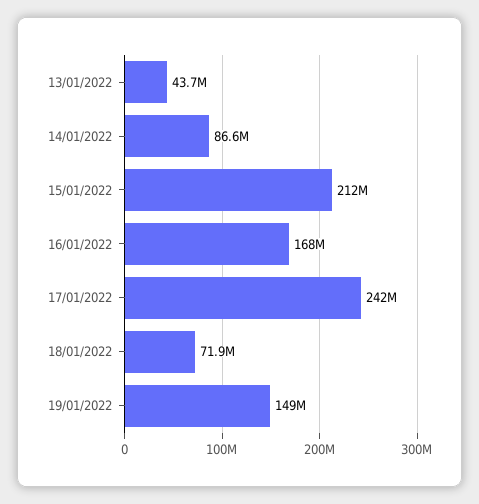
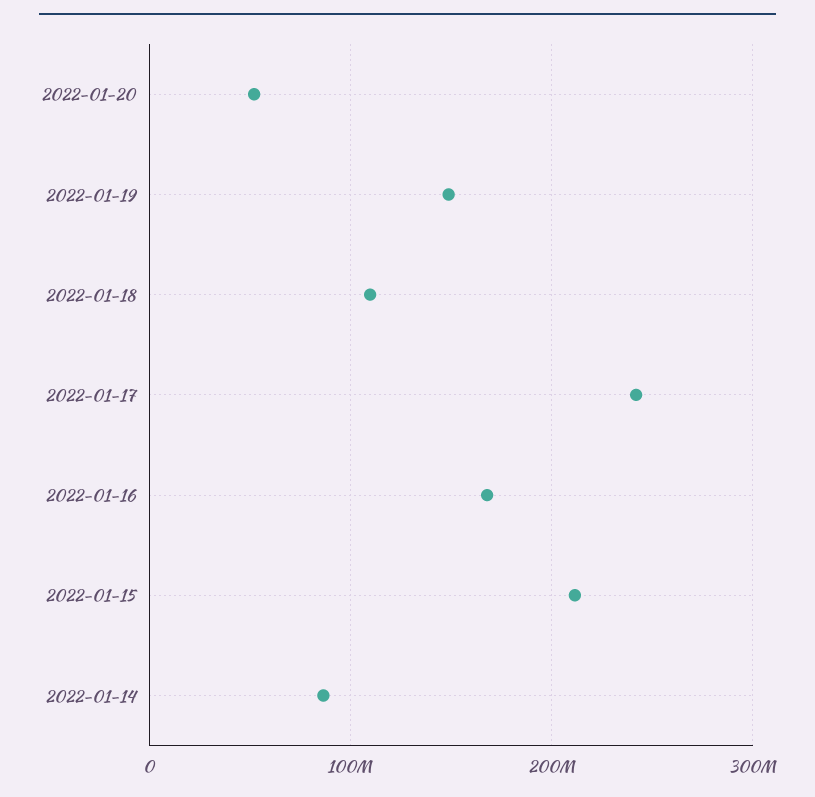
13/01/2022: 43700000 -> none
18/01/2022: 71900000 -> 110000000
2022-01-20: none -> 50000000

